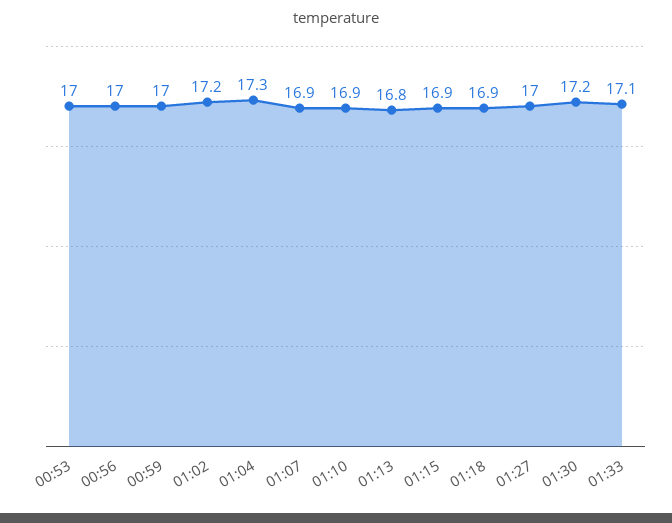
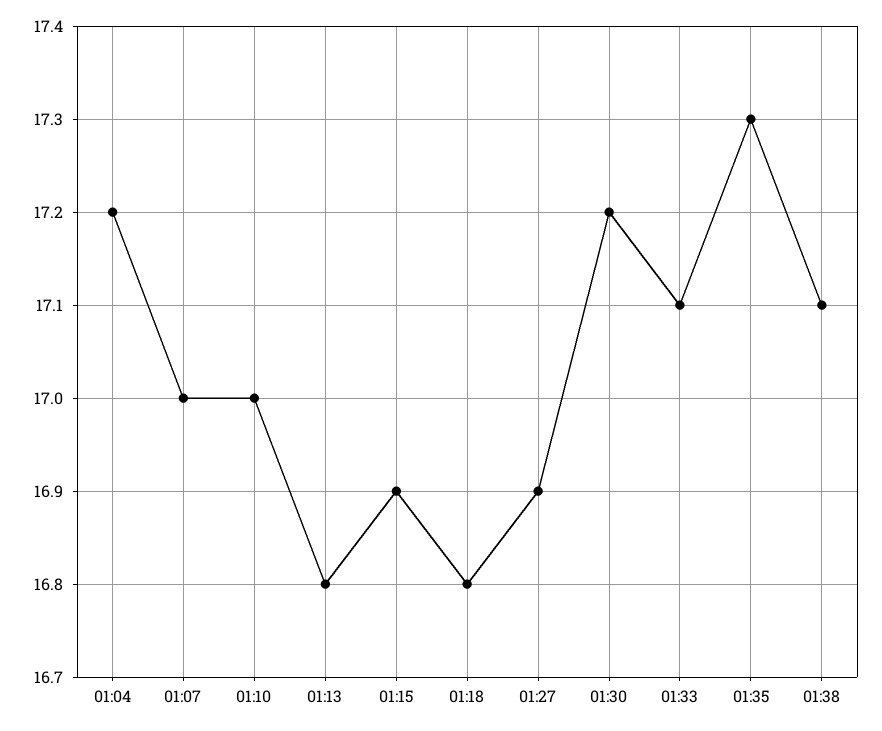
00:53: 17 -> none
00:56: 17 -> none
00:59: 17 -> none
01:02: 17.2 -> none
01:04: 17.3 -> 17.2
01:07: 16.9 -> 17
01:10: 16.9 -> 17
01:18: 16.9 -> 16.8
01:27: 17 -> 16.9
01:35: none -> 17.3
01:38: none -> 17.1

